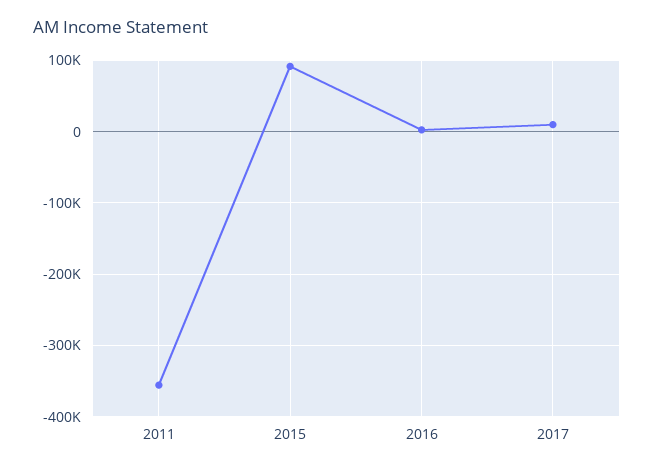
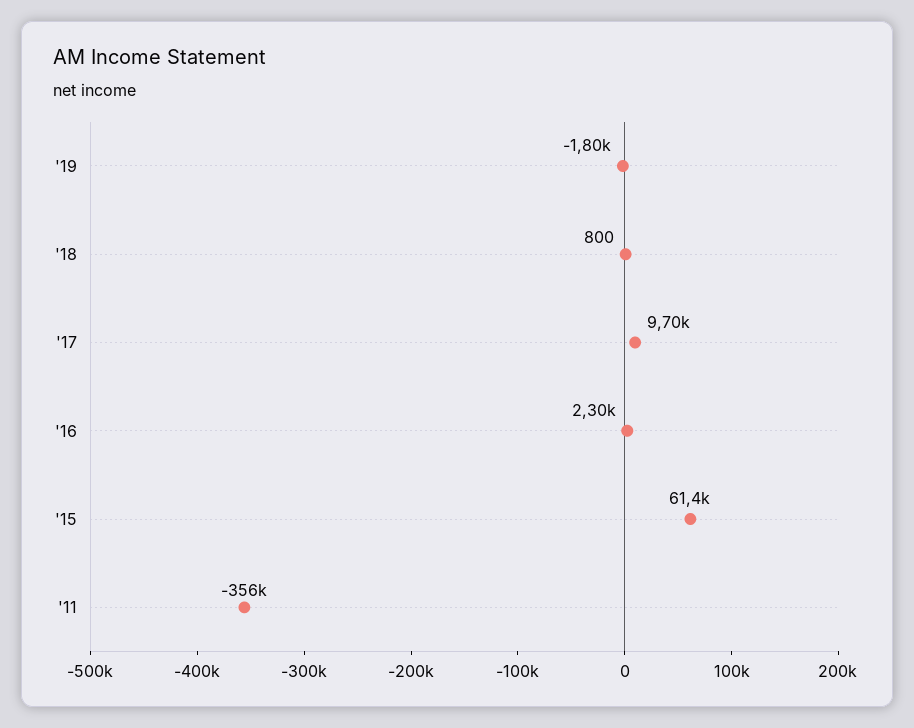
2015: 90000 -> 61400
'19: none -> -1800
'18: none -> 800

